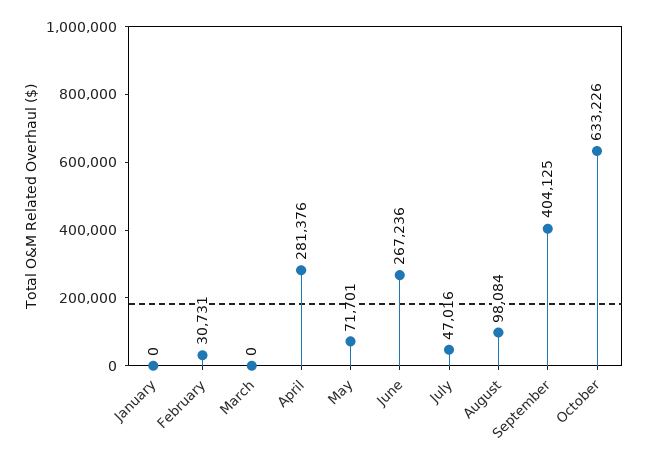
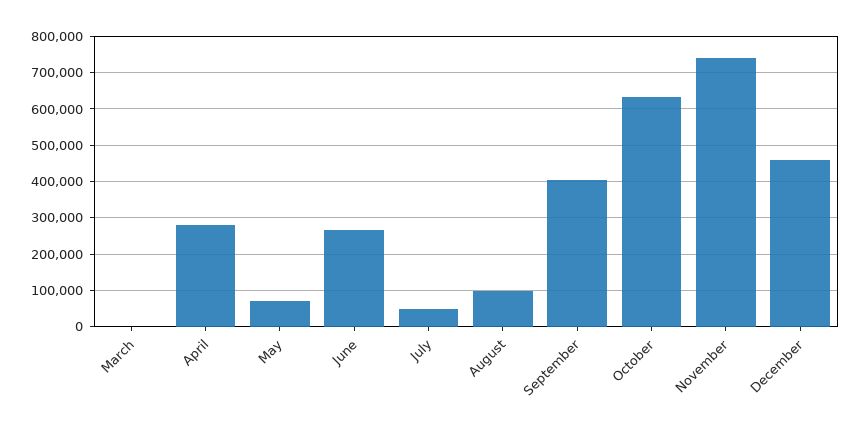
January: 0 -> none
February: 30731 -> none
November: none -> 740000
December: none -> 460000

